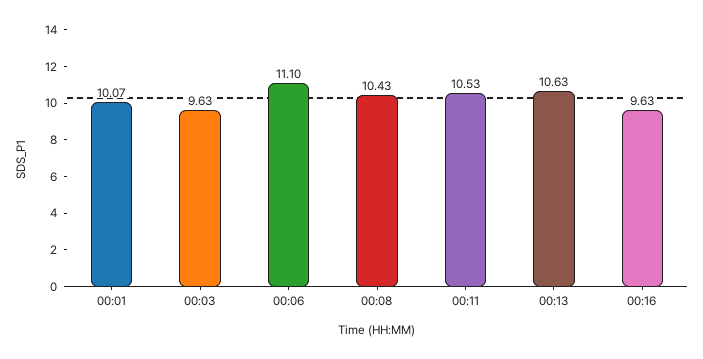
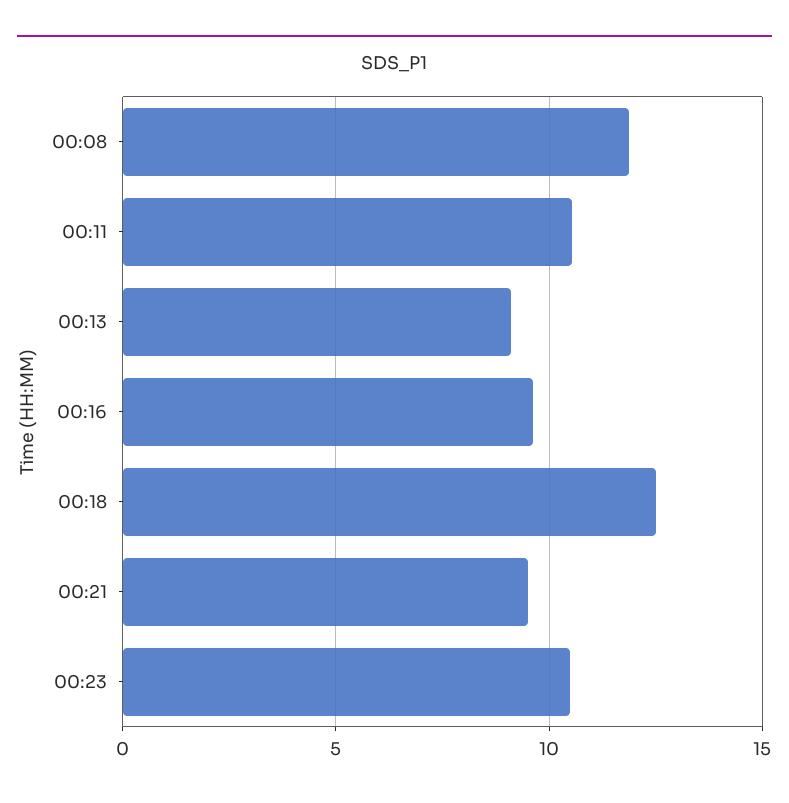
00:01: 10.07 -> none
00:03: 9.63 -> none
00:06: 11.1 -> none
00:08: 10.43 -> 12
00:13: 10.63 -> 9
00:18: none -> 12.5
00:21: none -> 9.5
00:23: none -> 10.5

